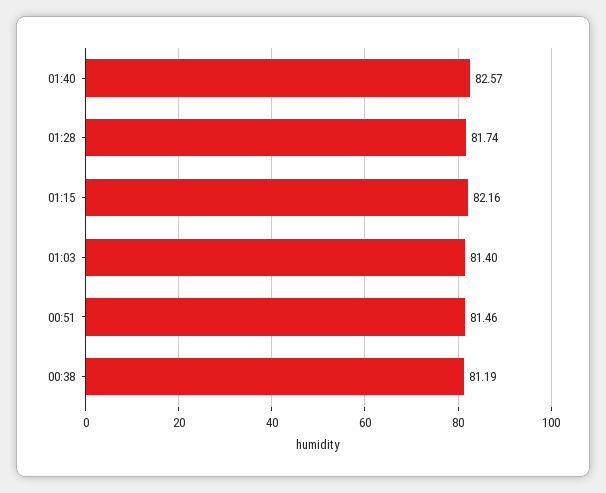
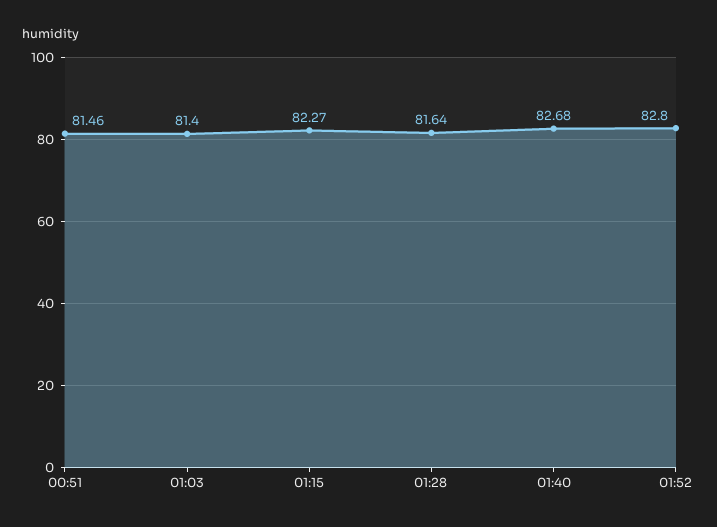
01:40: 82.57 -> 82.68
01:28: 81.74 -> 81.64
01:15: 82.16 -> 82.27
00:38: 81.19 -> none
01:52: none -> 82.8

